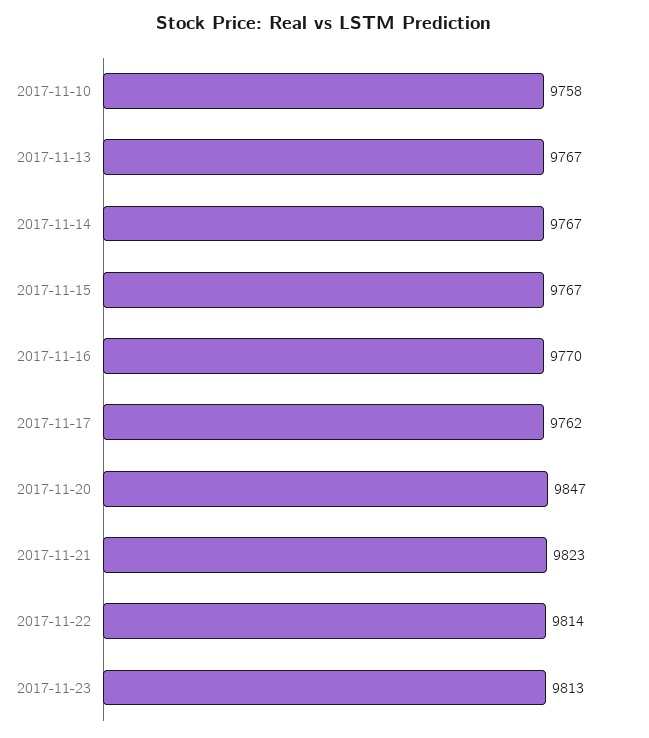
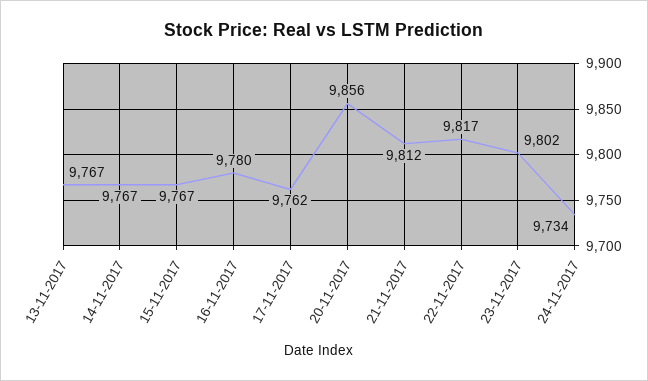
2017-11-10: 9758 -> none
2017-11-16: 9770 -> 9780
2017-11-20: 9847 -> 9856
2017-11-21: 9823 -> 9812
2017-11-22: 9814 -> 9817
2017-11-23: 9813 -> 9802
24-11-2017: none -> 9734

